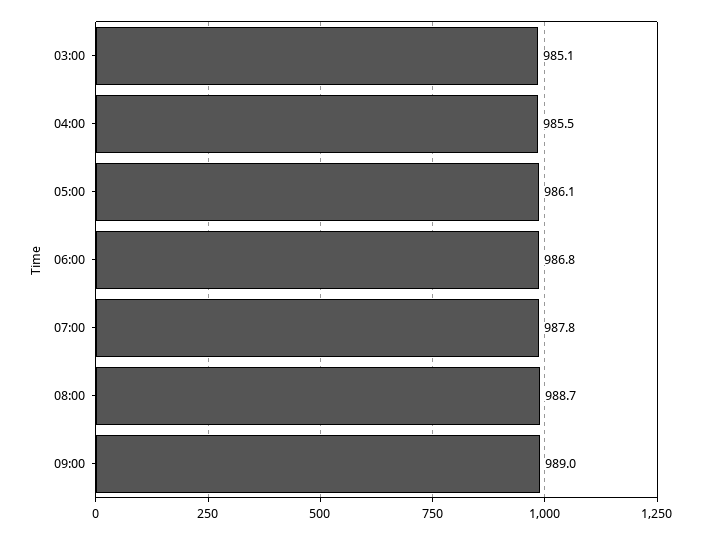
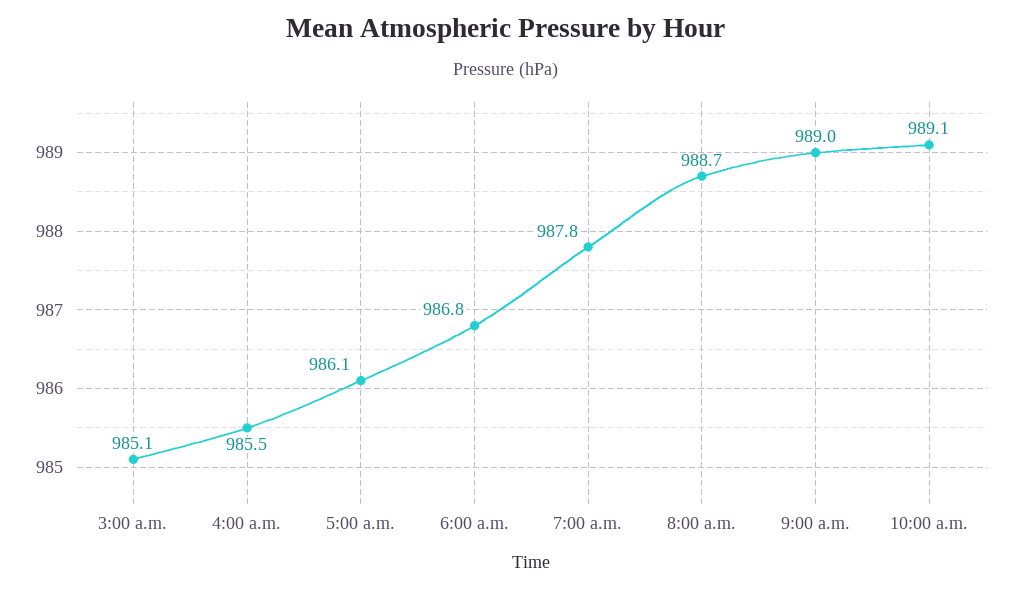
10:00 a.m.: none -> 989.1

